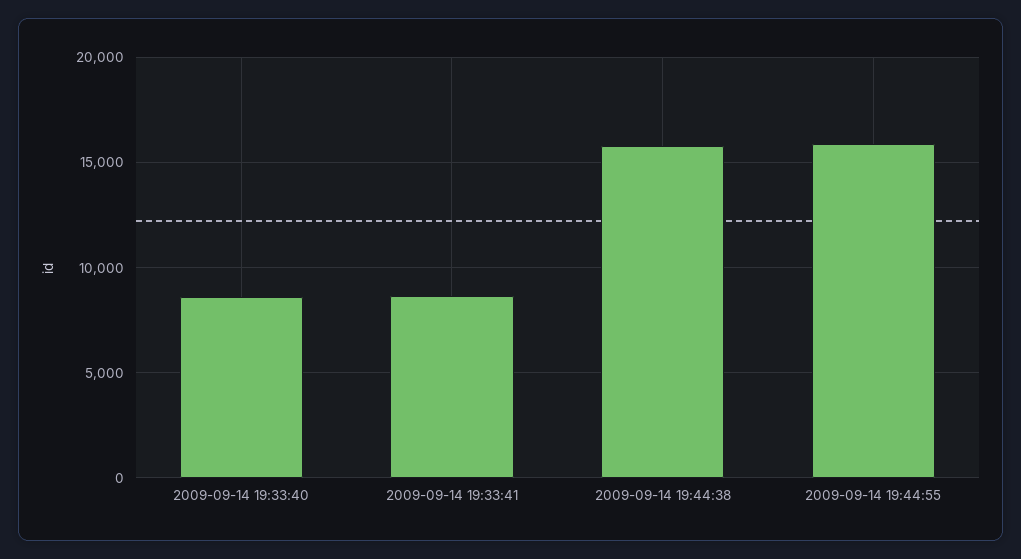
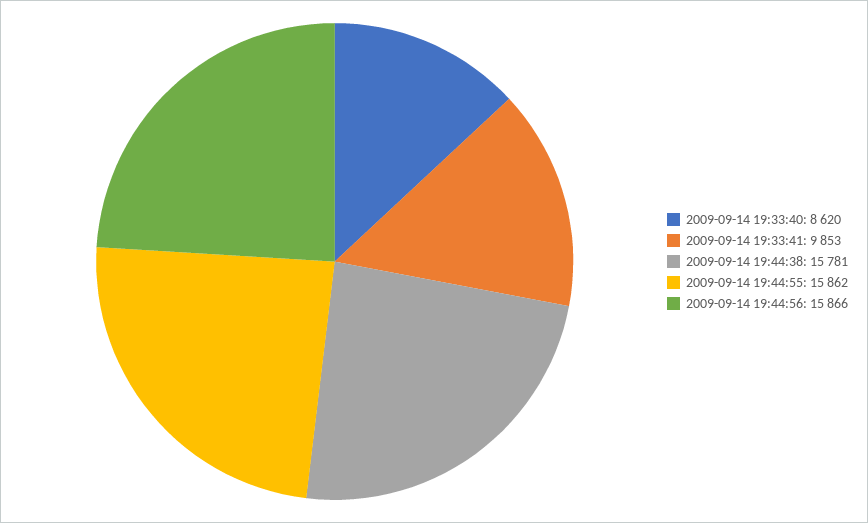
2009-09-14 19:33:41: 8500 -> 9853
2009-09-14 19:44:56: none -> 15866

